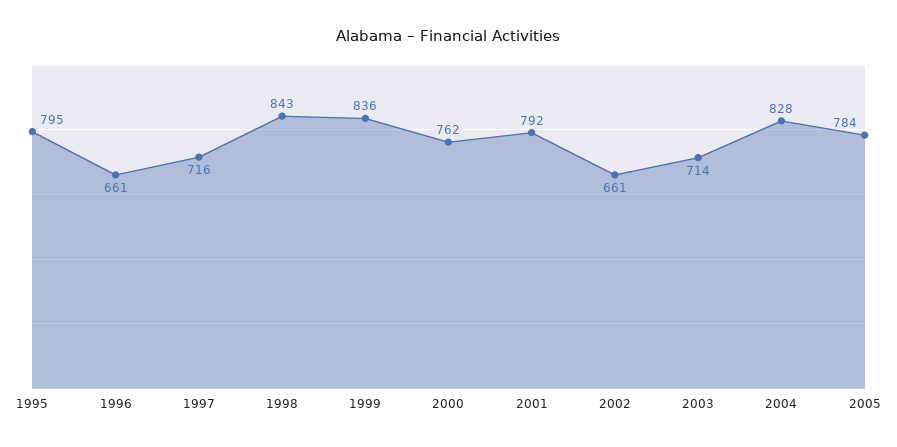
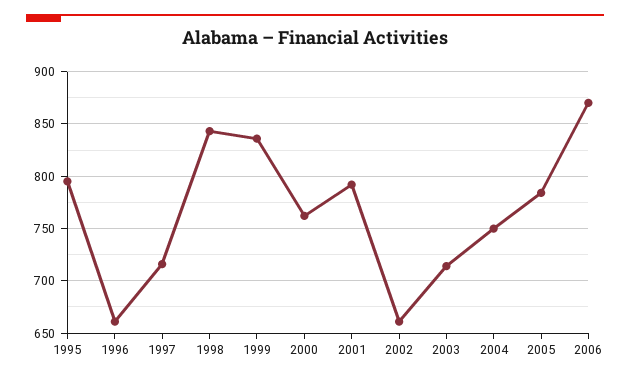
2004: 828 -> 750
2006: none -> 870

